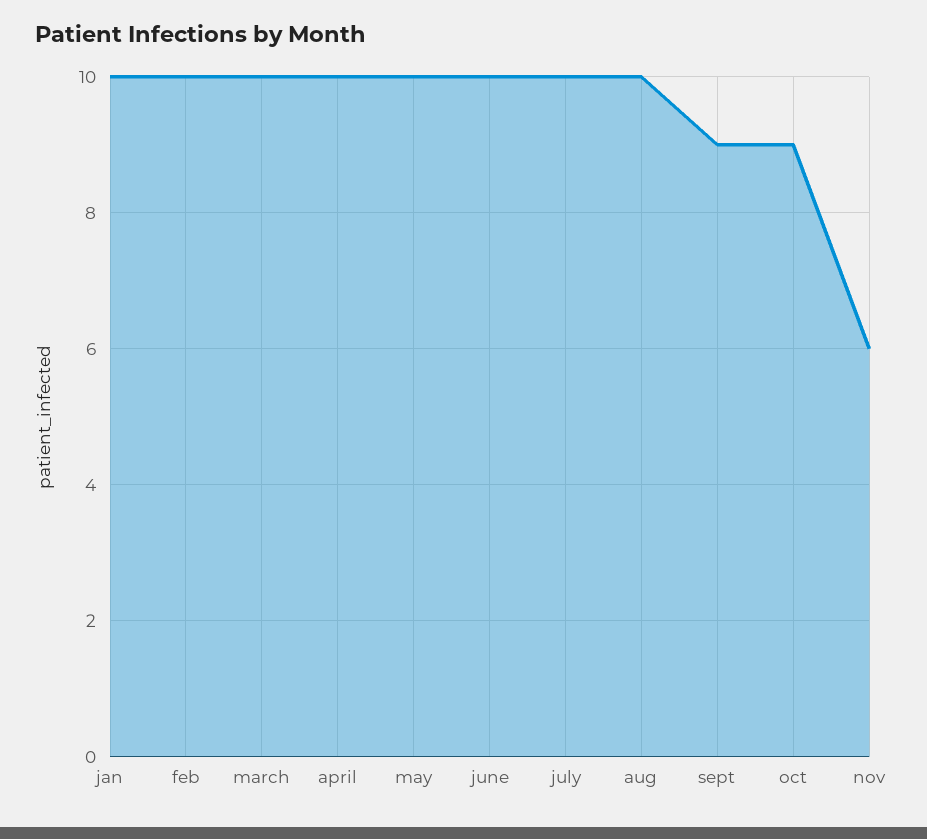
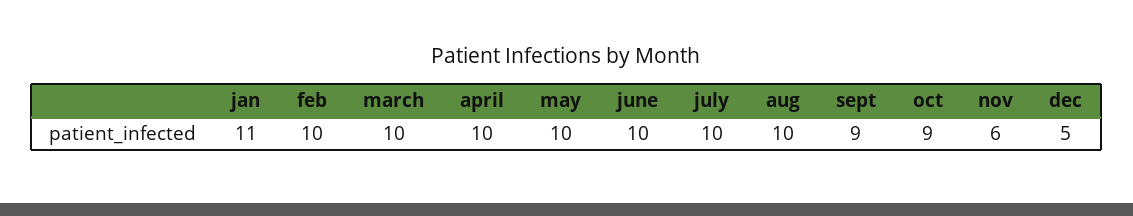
jan: 10 -> 11
dec: none -> 5

